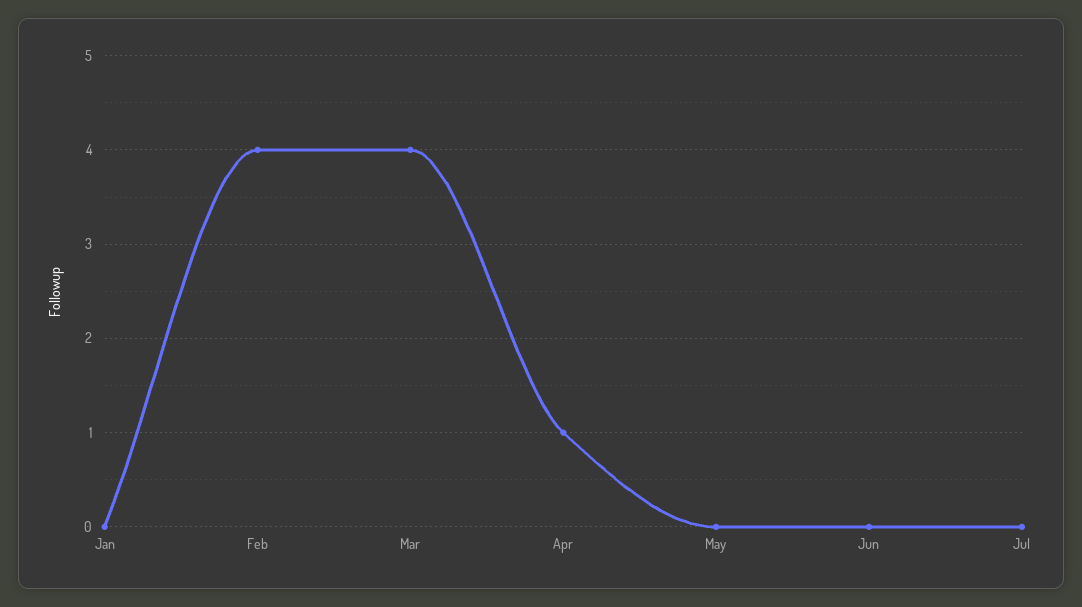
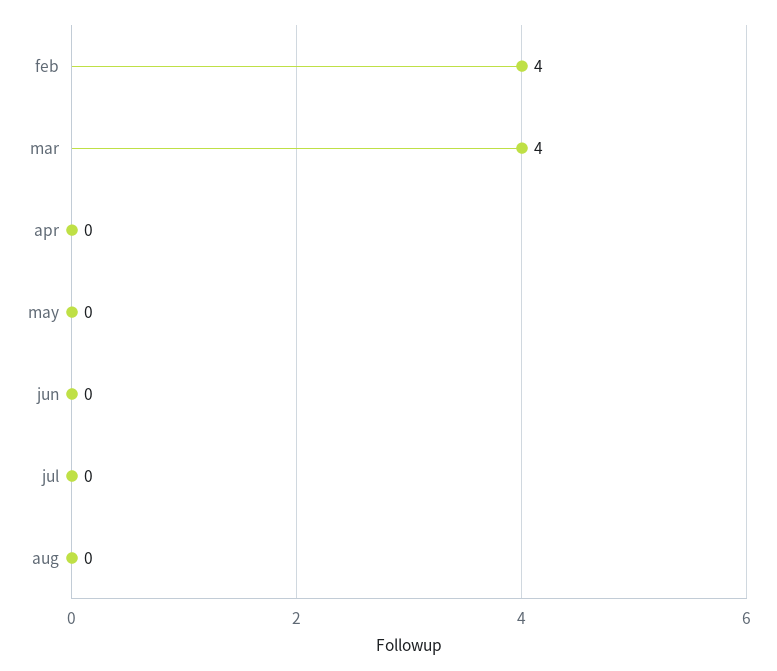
Jan: 0 -> none
Apr: 1 -> 0
aug: none -> 0

